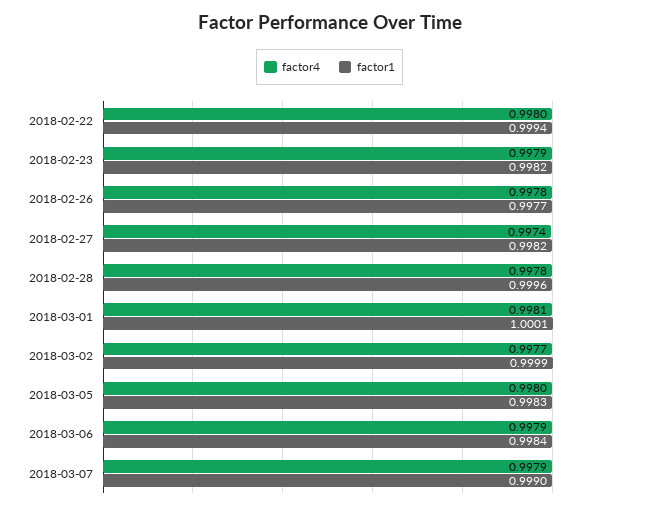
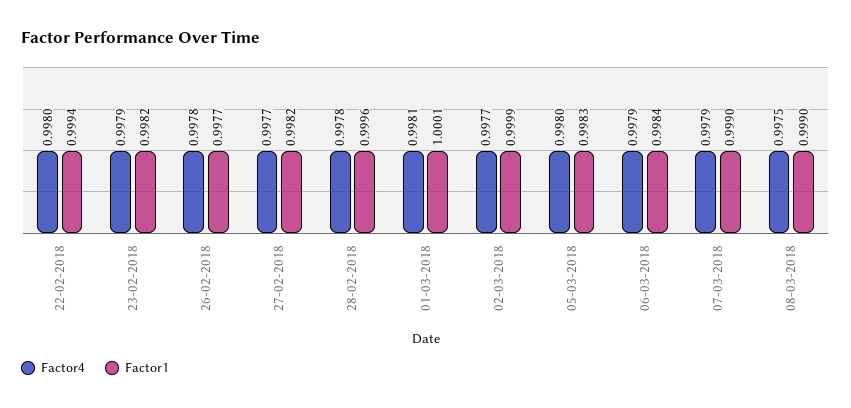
factor4, 2018-02-27: 0.9974 -> 0.9977
factor4, 08-03-2018: none -> 0.9975
factor1, 08-03-2018: none -> 0.999

